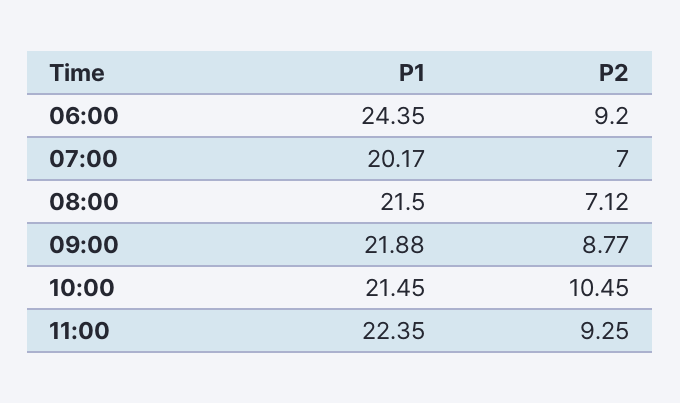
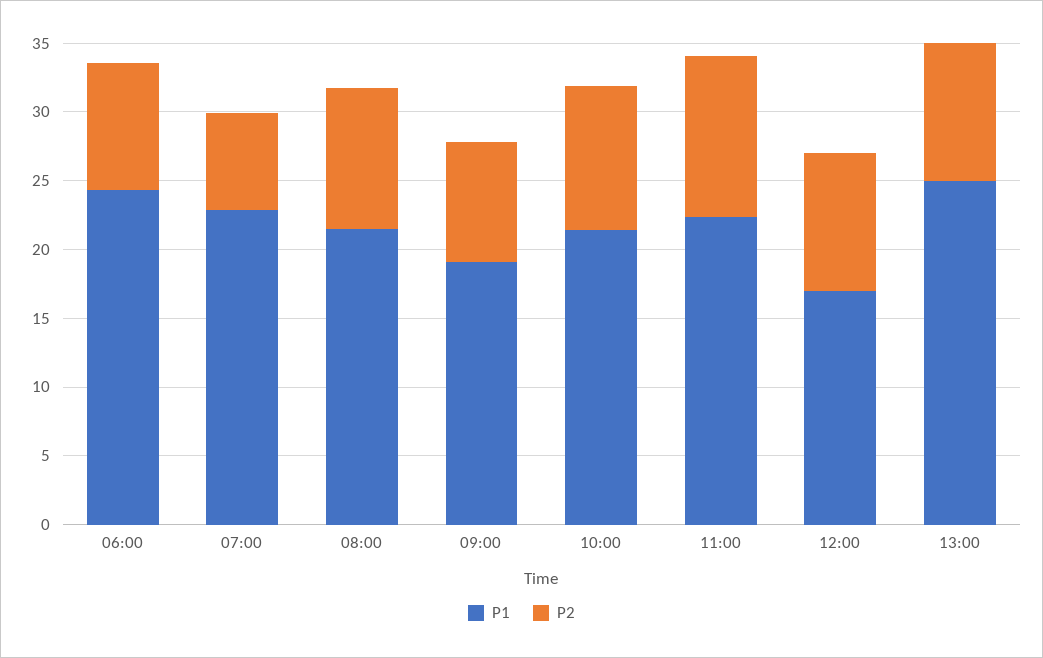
P1, 07:00: 20.17 -> 23
P2, 08:00: 7.12 -> 10
P1, 09:00: 21.88 -> 19
P2, 11:00: 9.25 -> 12
P1, 12:00: none -> 17
P2, 12:00: none -> 10
P1, 13:00: none -> 25
P2, 13:00: none -> 10

